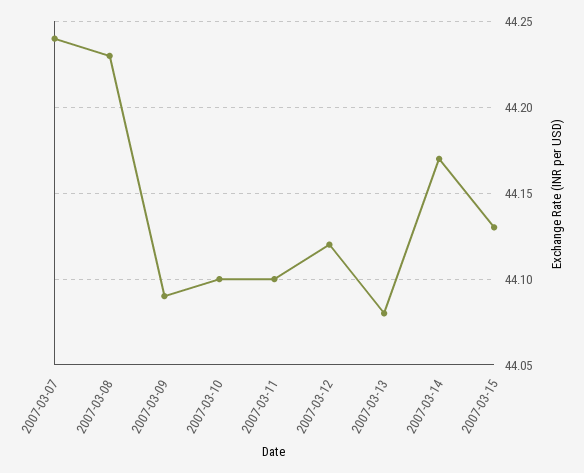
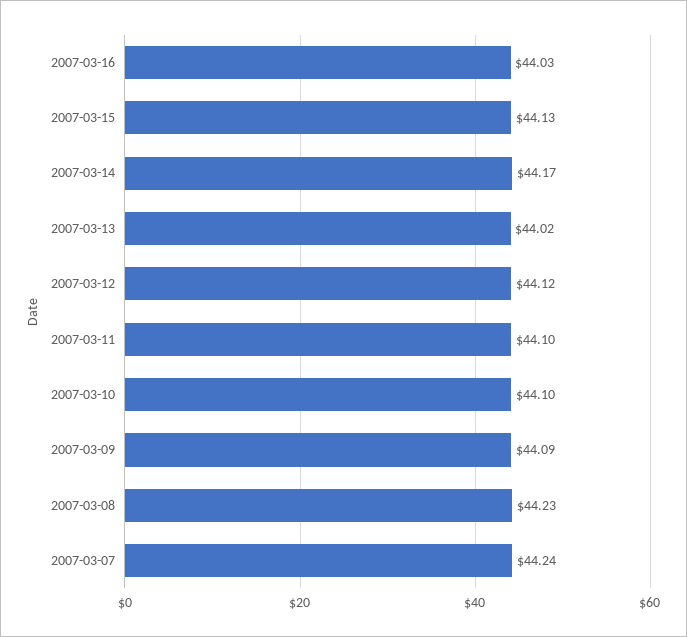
2007-03-13: 44.08 -> 44.02
2007-03-16: none -> 44.03

